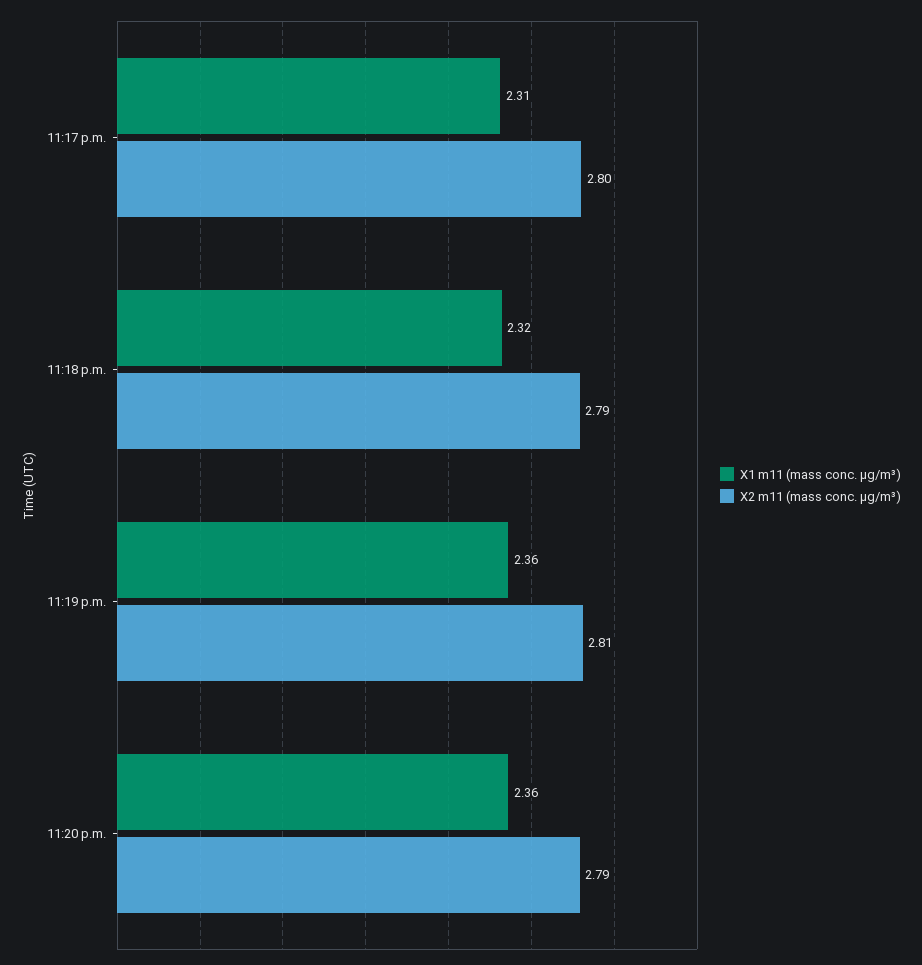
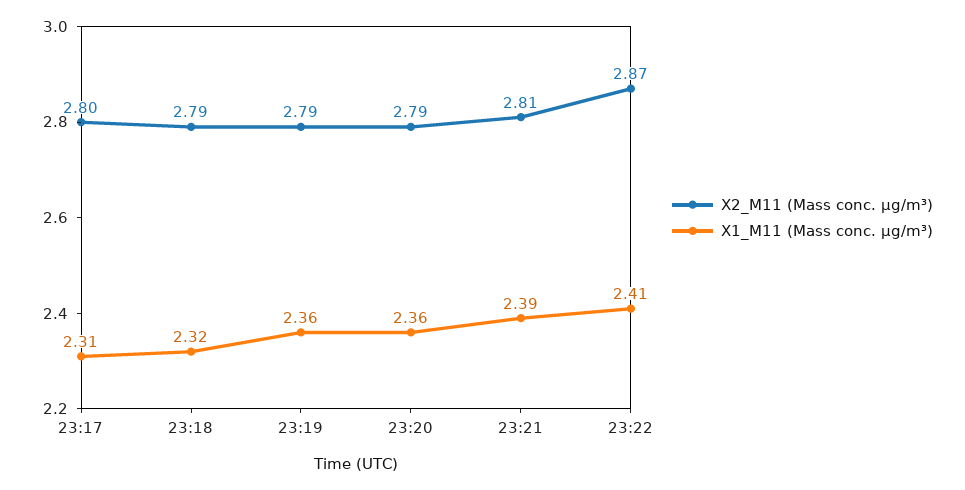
X2 m11 (mass conc. μg/m³), 11:19 p.m.: 2.81 -> 2.79
X2 m11 (mass conc. μg/m³), 23:21: none -> 2.81
X1 m11 (mass conc. μg/m³), 23:21: none -> 2.39
X2 m11 (mass conc. μg/m³), 23:22: none -> 2.87
X1 m11 (mass conc. μg/m³), 23:22: none -> 2.41

